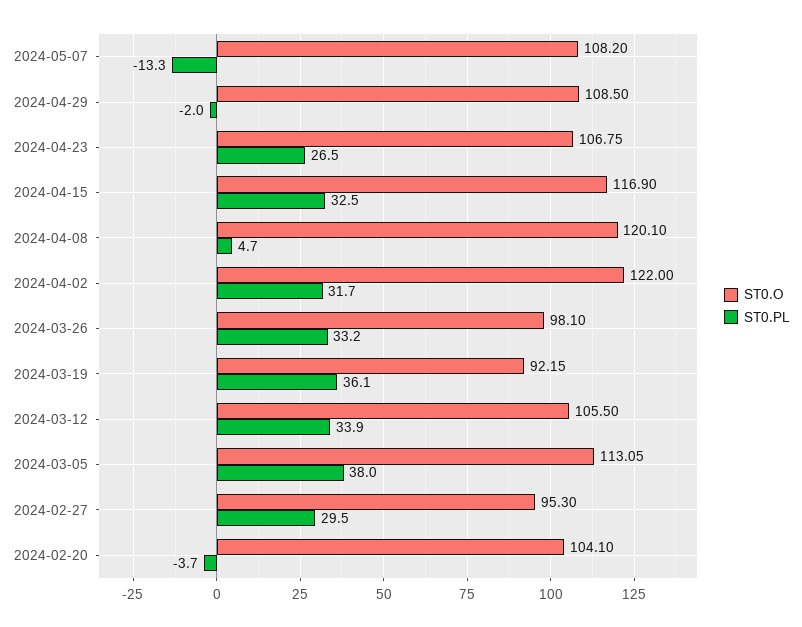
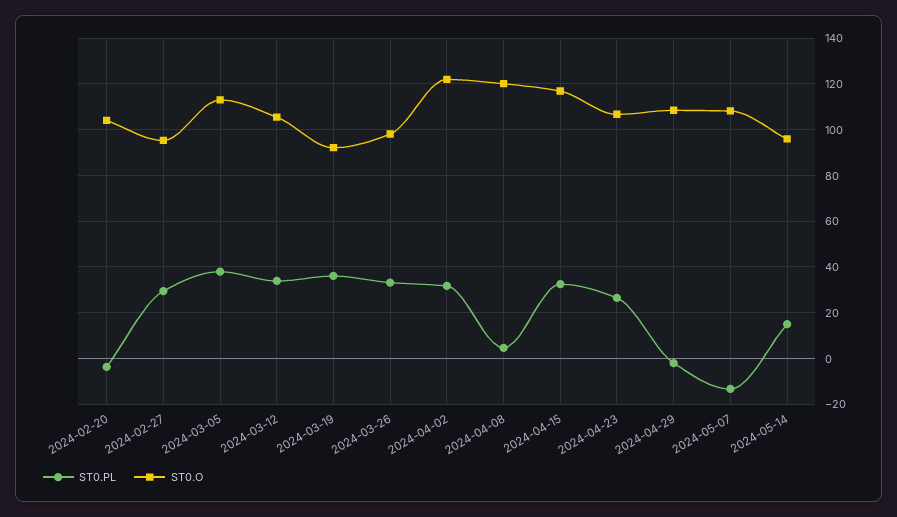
ST0.PL, 2024-05-14: none -> 15
ST0.O, 2024-05-14: none -> 95

